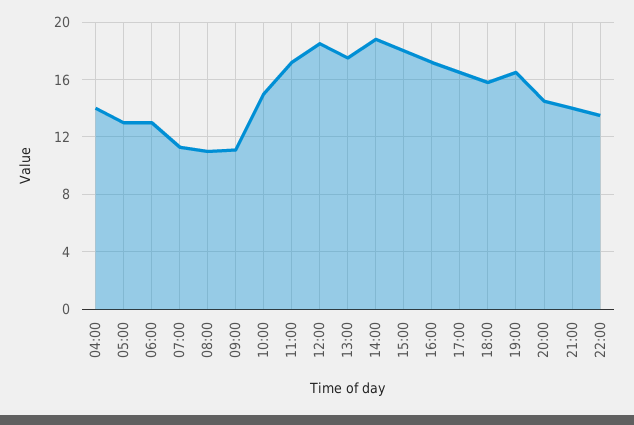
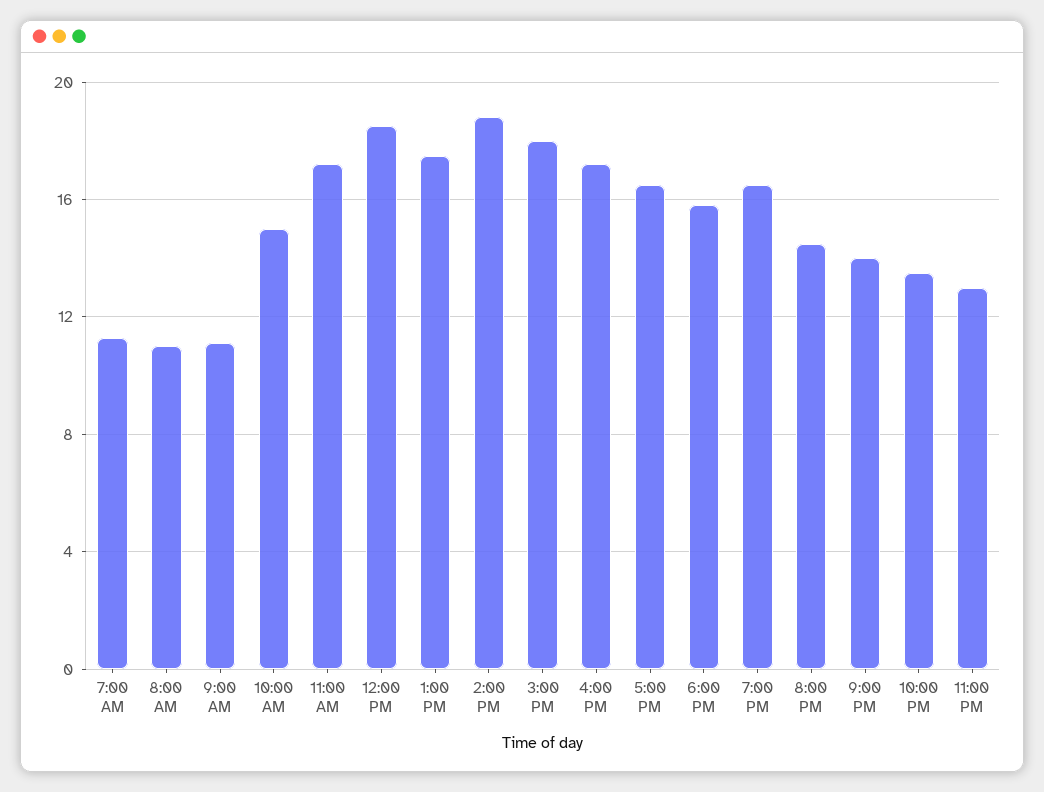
04:00: 14 -> none
05:00: 13 -> none
06:00: 13 -> none
11:00 PM: none -> 13

